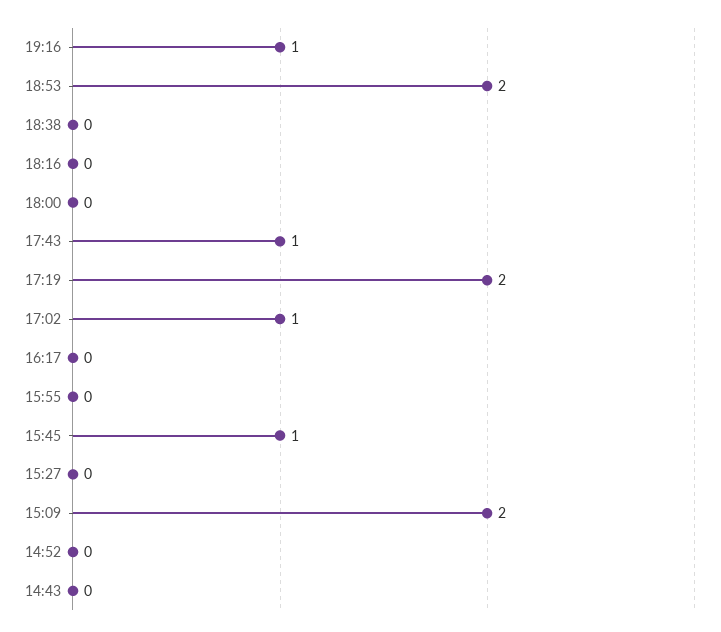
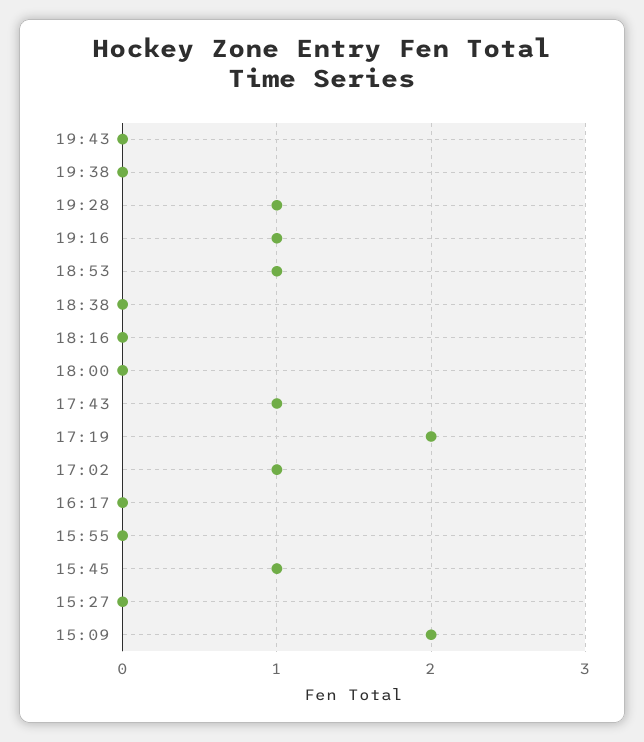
18:53: 2 -> 1
14:52: 0 -> none
14:43: 0 -> none
19:43: none -> 0
19:38: none -> 0
19:28: none -> 1

